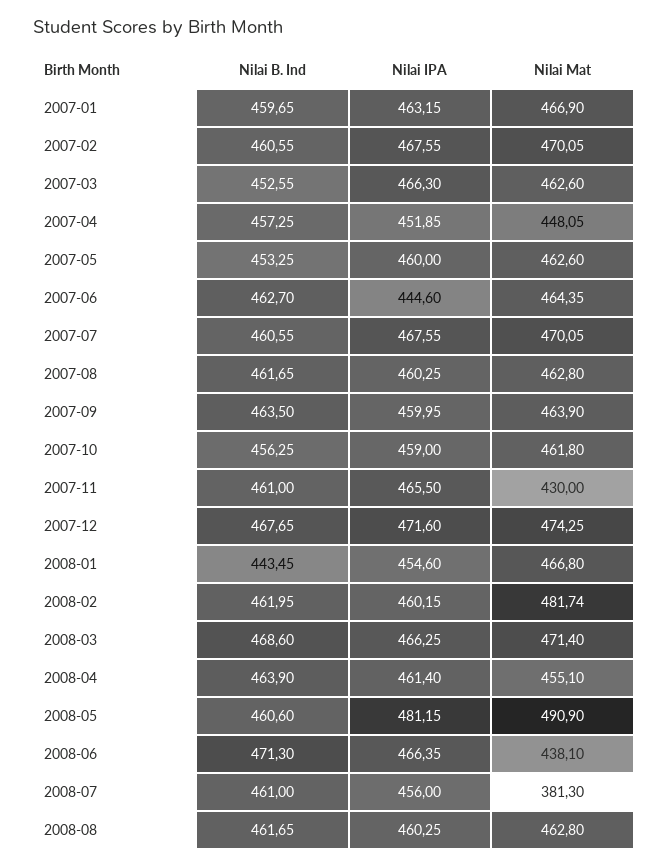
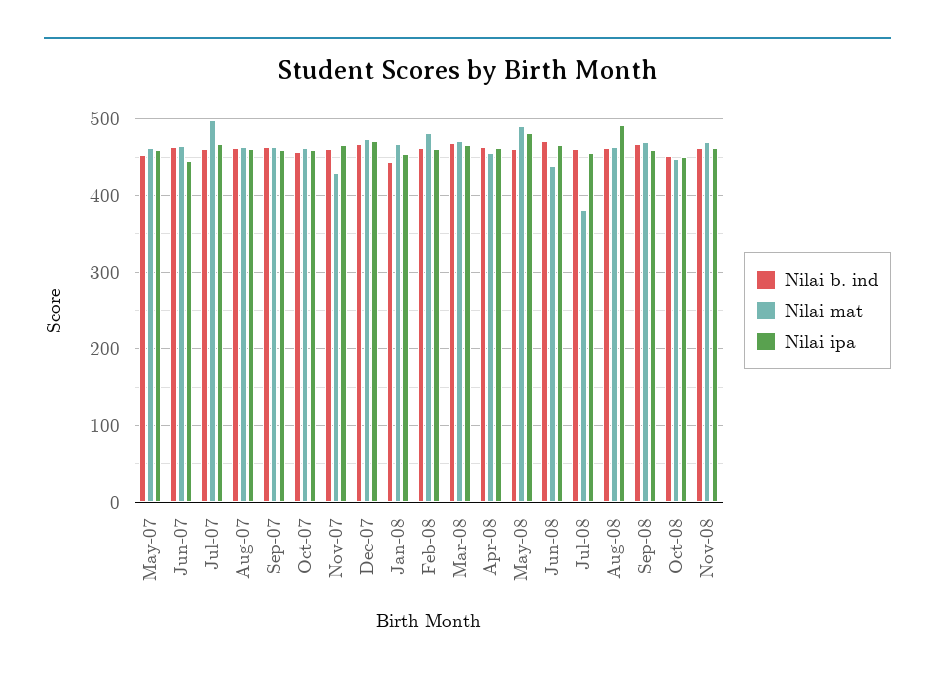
Nilai B. Ind, 2007-01: 459.65 -> none
Nilai IPA, 2007-01: 463.15 -> none
Nilai Mat, 2007-01: 466.9 -> none
Nilai B. Ind, 2007-02: 460.55 -> none
Nilai IPA, 2007-02: 467.55 -> none
Nilai Mat, 2007-02: 470.05 -> none
Nilai B. Ind, 2007-03: 452.55 -> none
Nilai IPA, 2007-03: 466.3 -> none
Nilai Mat, 2007-03: 462.6 -> none
Nilai B. Ind, 2007-04: 457.25 -> none
Nilai IPA, 2007-04: 451.85 -> none
Nilai Mat, 2007-04: 448.05 -> none
Nilai Mat, 2007-07: 470.05 -> 500
Nilai IPA, 2008-08: 460.25 -> 490
Nilai B. Ind, Sep-08: none -> 470
Nilai Mat, Sep-08: none -> 470
Nilai IPA, Sep-08: none -> 460
Nilai B. Ind, Oct-08: none -> 450
Nilai Mat, Oct-08: none -> 450
Nilai IPA, Oct-08: none -> 450
Nilai B. Ind, Nov-08: none -> 460
Nilai Mat, Nov-08: none -> 470
Nilai IPA, Nov-08: none -> 460

